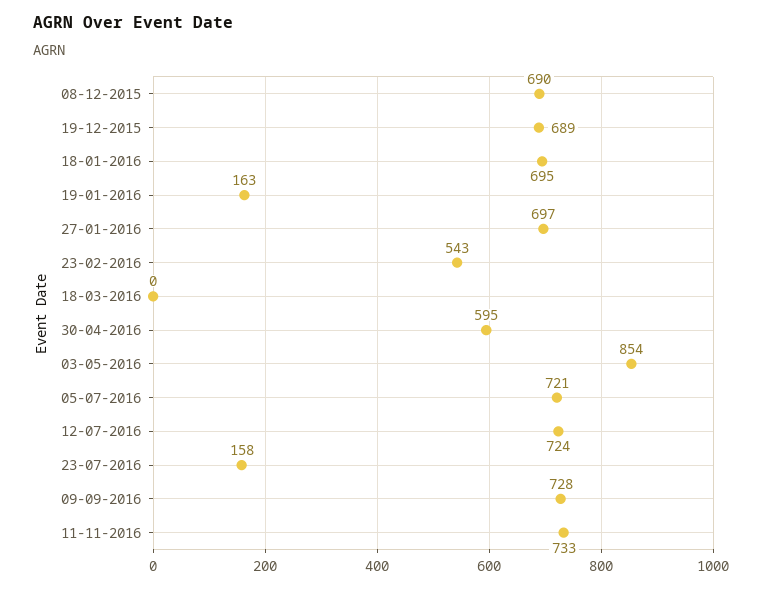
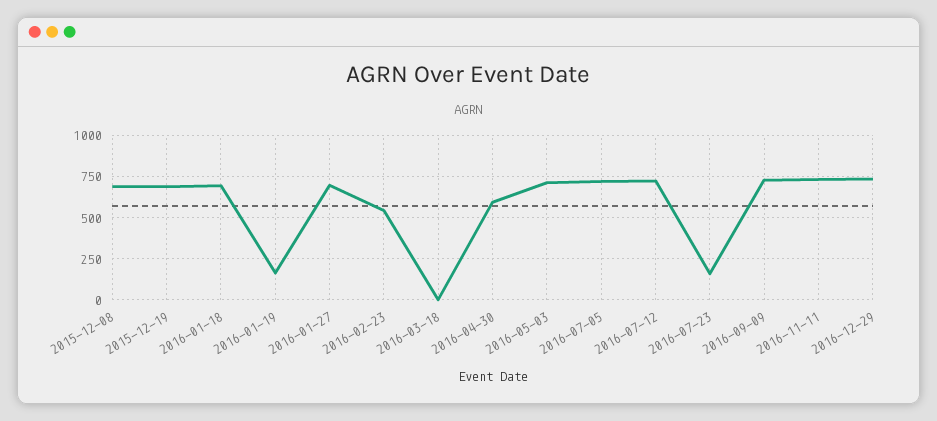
03-05-2016: 854 -> 700
2016-12-29: none -> 750

